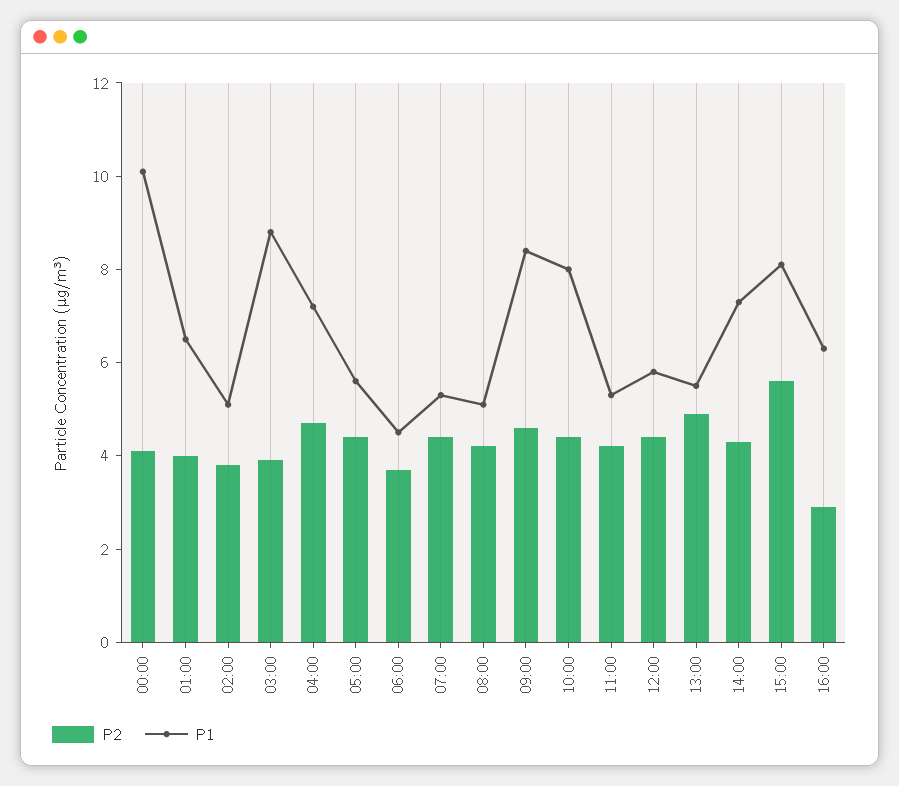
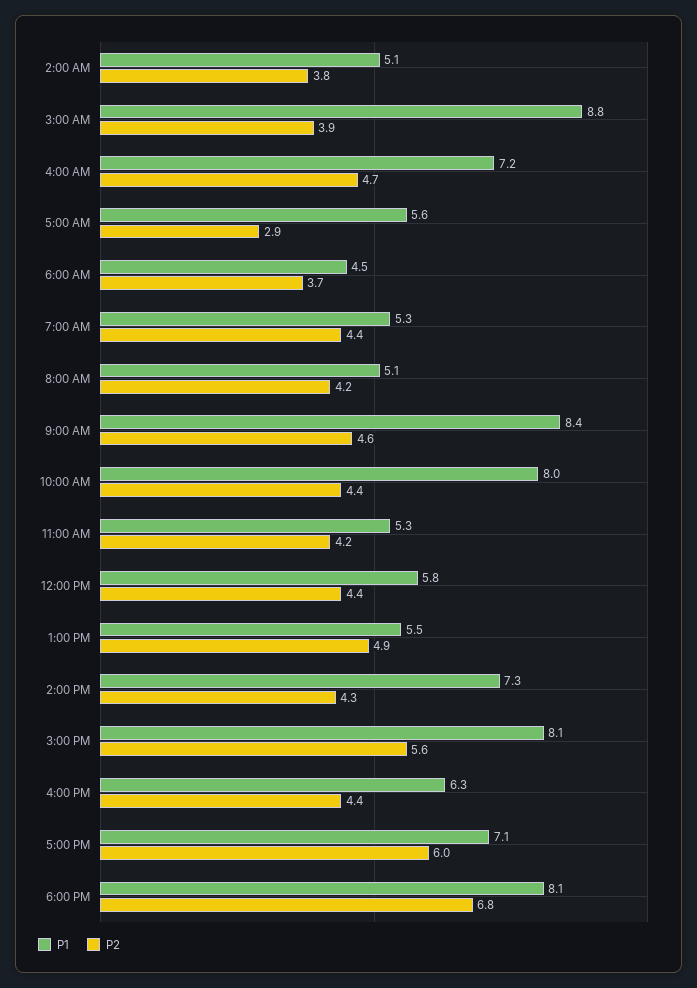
P2, 00:00: 4 -> none
P1, 00:00: 10 -> none
P2, 01:00: 4 -> none
P1, 01:00: 6.5 -> none
P2, 05:00: 4.5 -> 2.9
P2, 16:00: 3 -> 4.4
P1, 5:00 PM: none -> 7.1
P2, 5:00 PM: none -> 6
P1, 6:00 PM: none -> 8.1
P2, 6:00 PM: none -> 6.8

